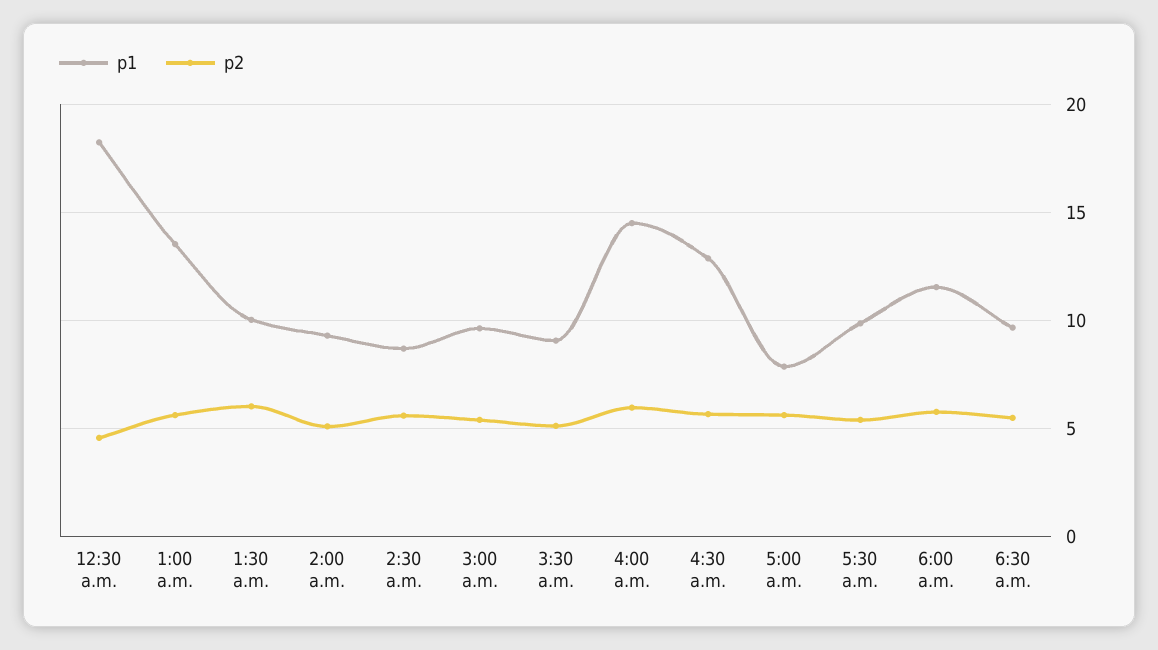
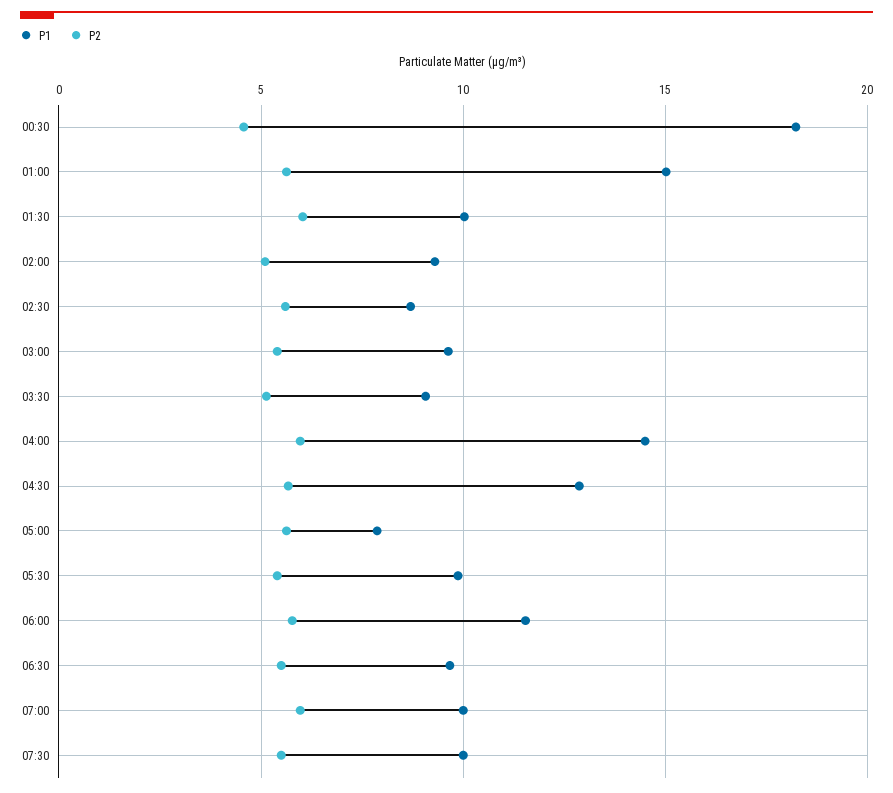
p1, 1:00 a.m.: 13.5 -> 15
p1, 07:00: none -> 10
p2, 07:00: none -> 6
p1, 07:30: none -> 10
p2, 07:30: none -> 5.5

